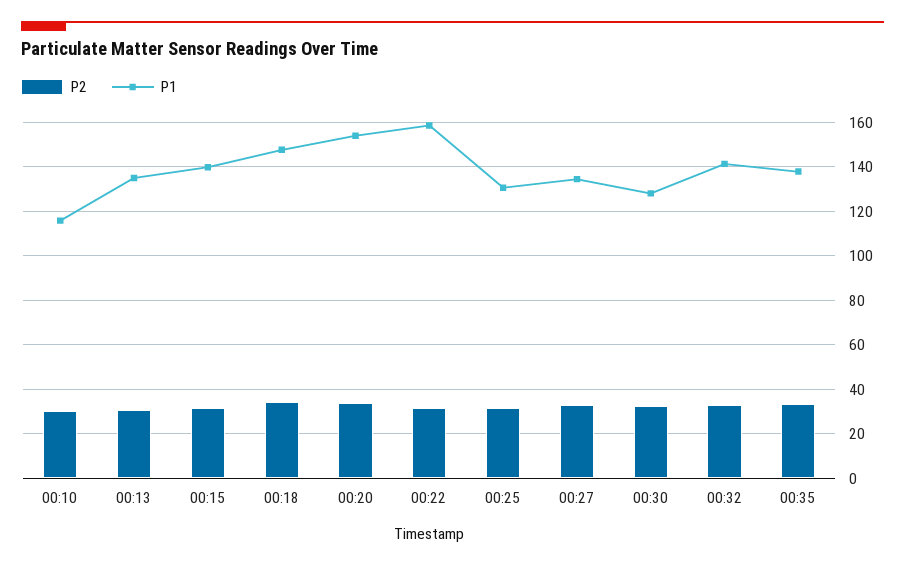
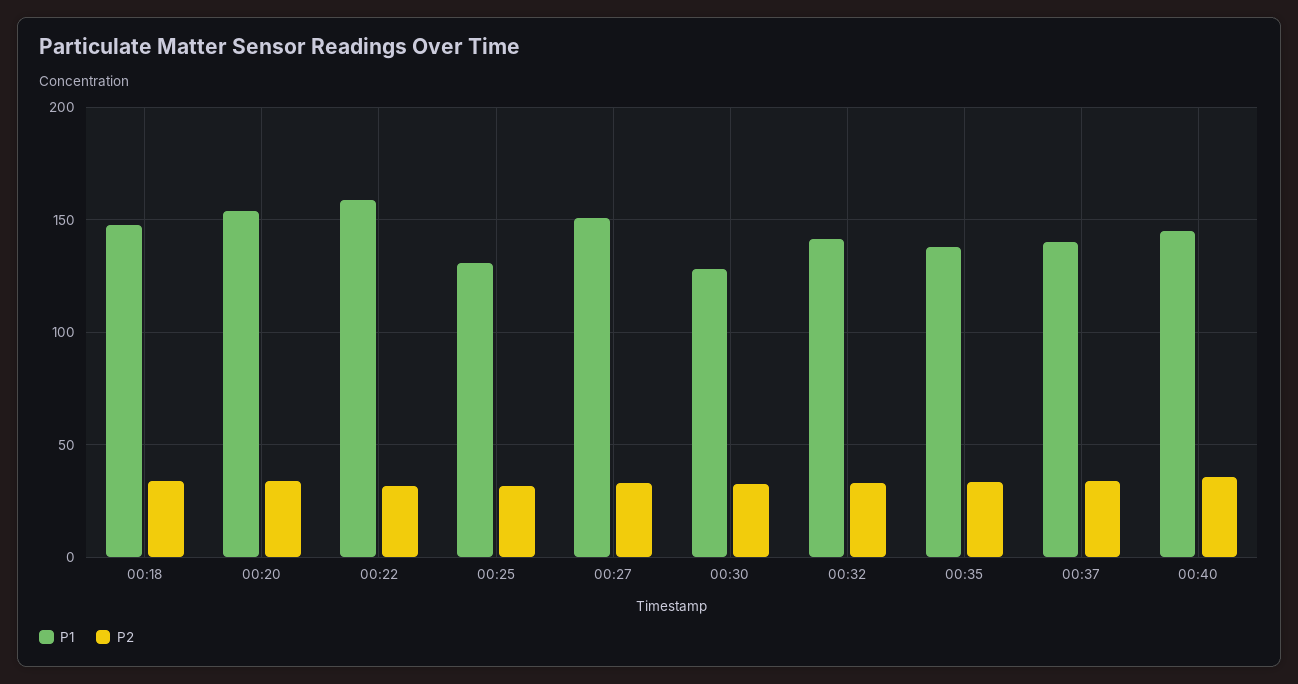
P2, 00:10: 30 -> none
P1, 00:10: 115 -> none
P2, 00:13: 30 -> none
P1, 00:13: 135 -> none
P2, 00:15: 30 -> none
P1, 00:15: 140 -> none
P1, 00:27: 135 -> 150
P1, 00:37: none -> 140
P2, 00:37: none -> 35
P1, 00:40: none -> 145
P2, 00:40: none -> 35

